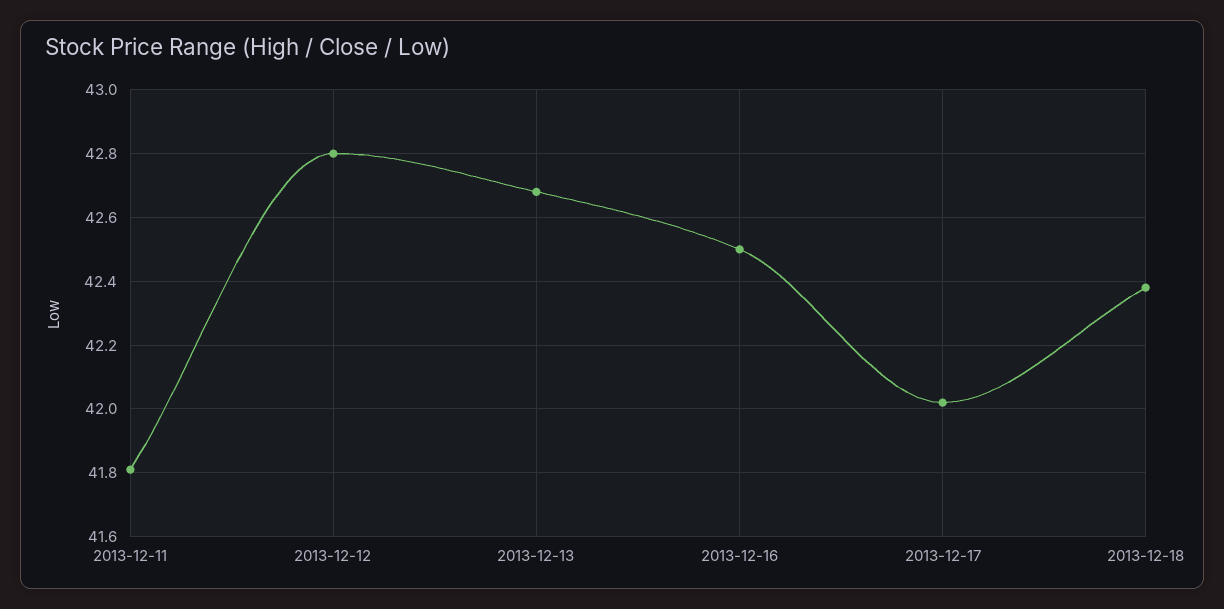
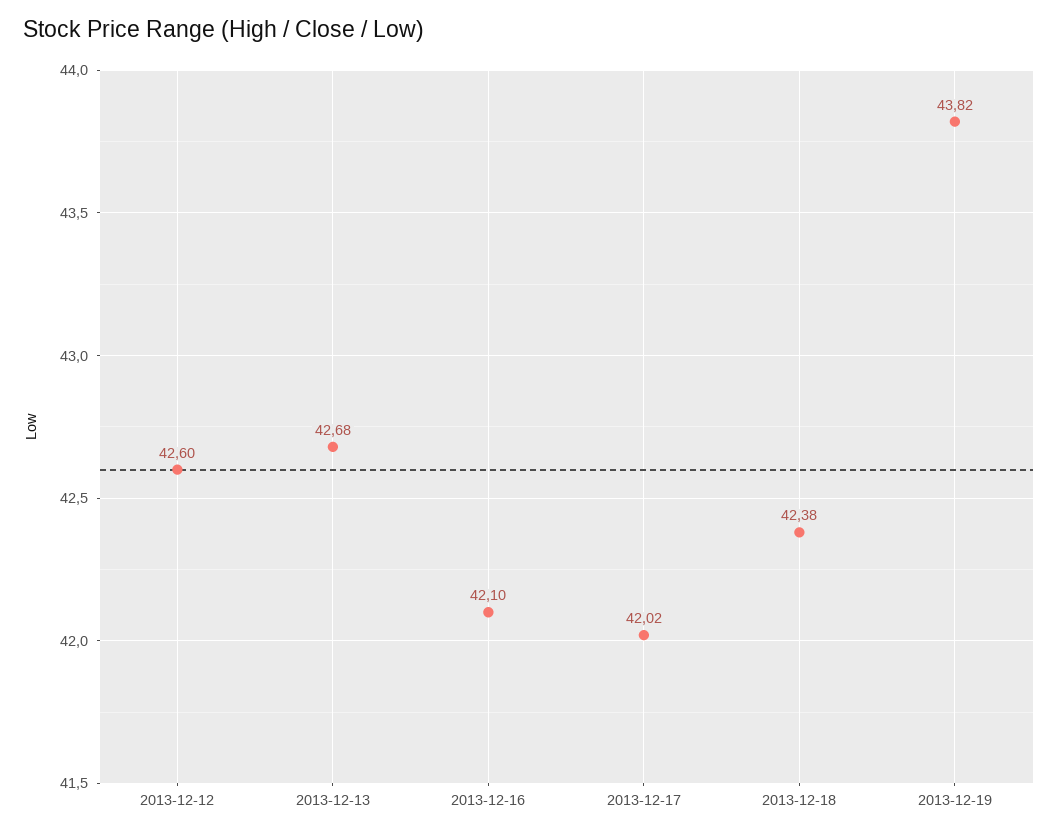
2013-12-11: 41.8 -> none
2013-12-12: 42.8 -> 42.6
2013-12-16: 42.5 -> 42.1
2013-12-19: none -> 43.82

